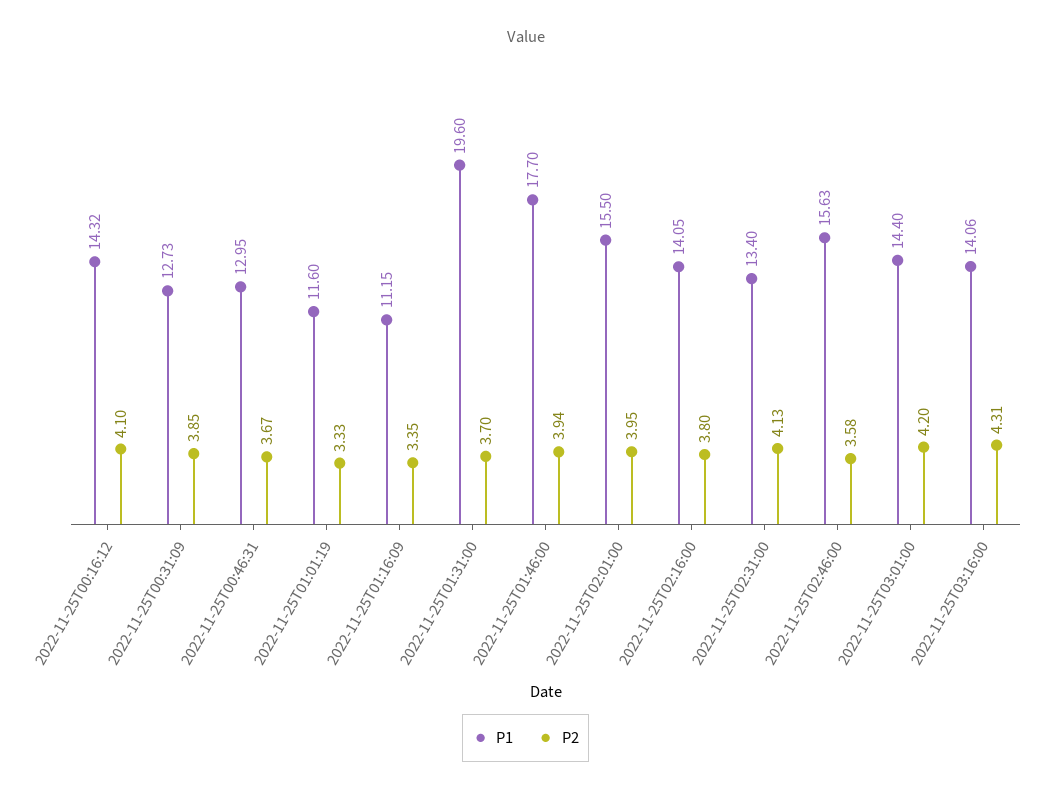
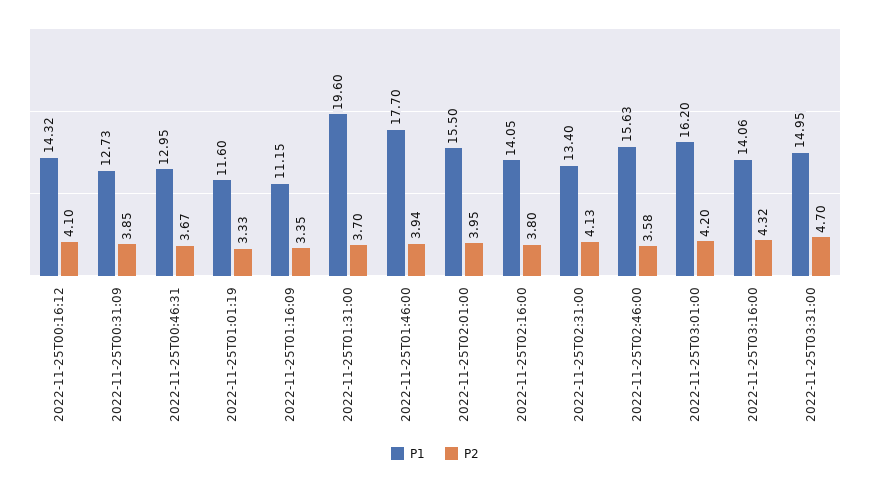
P1, 2022-11-25T03:01:00: 14.4 -> 16.2
P2, 2022-11-25T03:16:00: 4.31 -> 4.32
P1, 2022-11-25T03:31:00: none -> 14.95
P2, 2022-11-25T03:31:00: none -> 4.7

